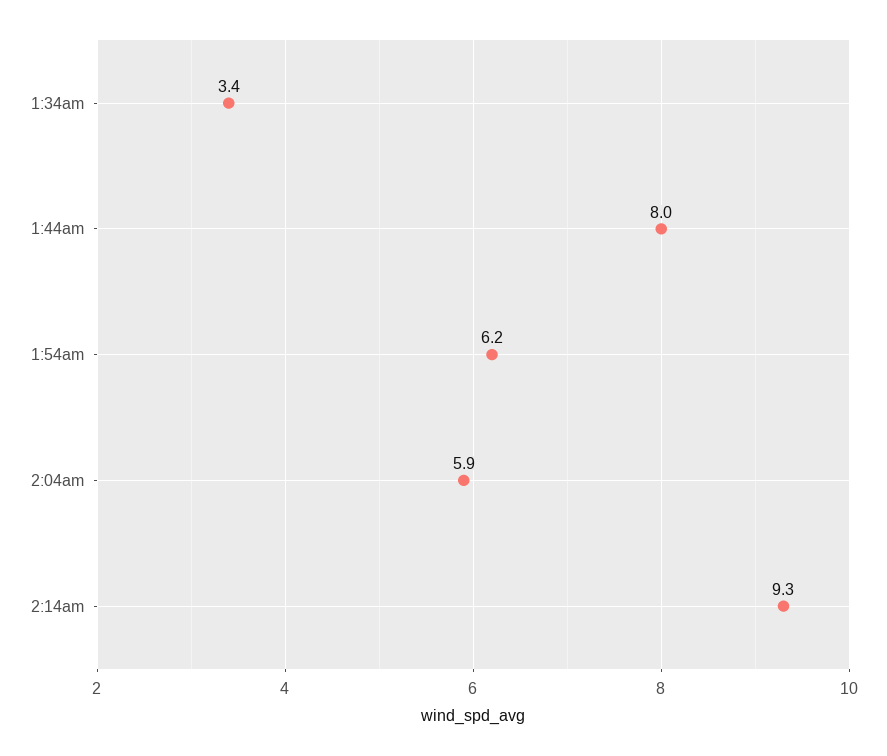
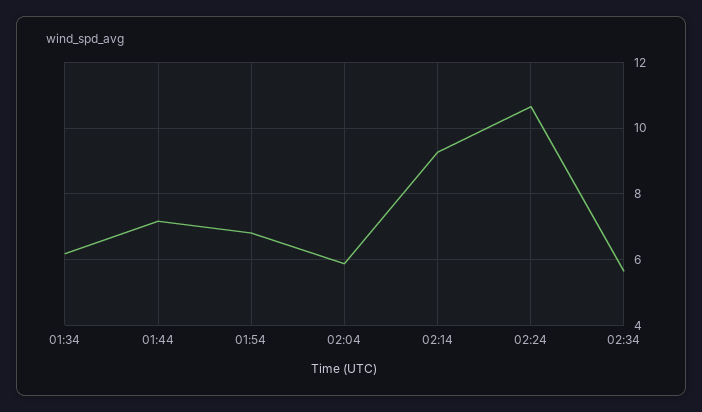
1:34am: 3.4 -> 6.2
1:44am: 8 -> 7.2
1:54am: 6.2 -> 6.8
02:24: none -> 10.6
02:34: none -> 5.6

